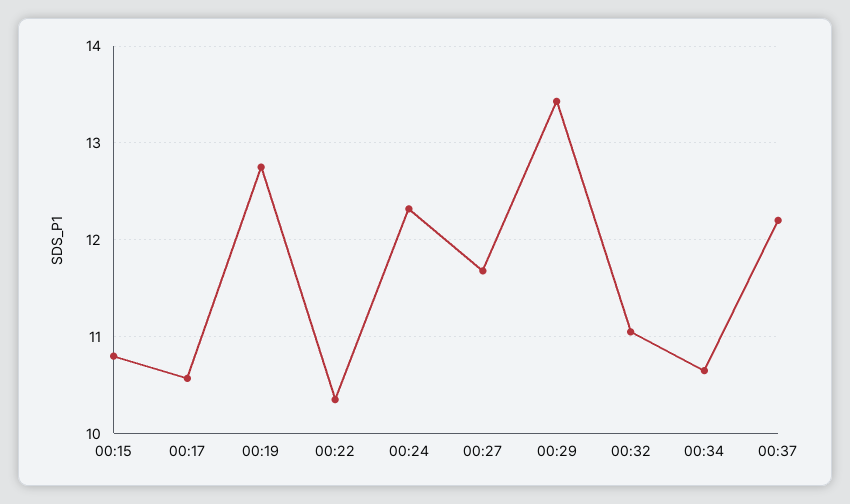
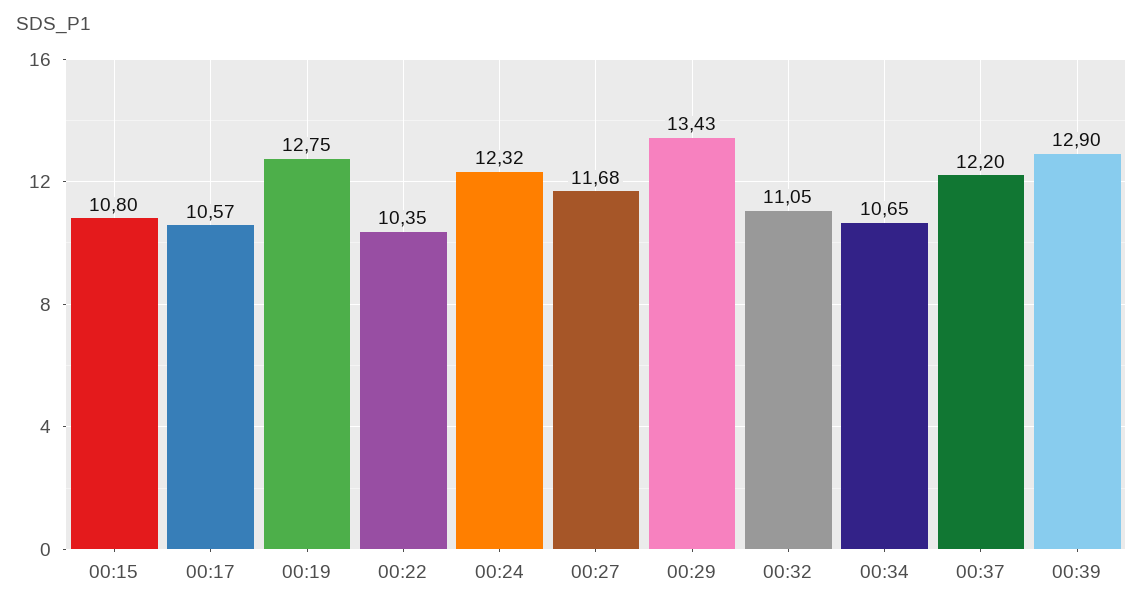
00:39: none -> 12.9

